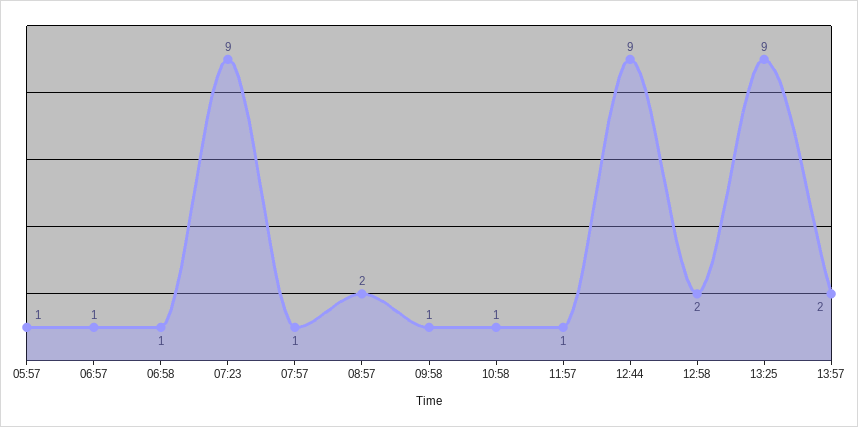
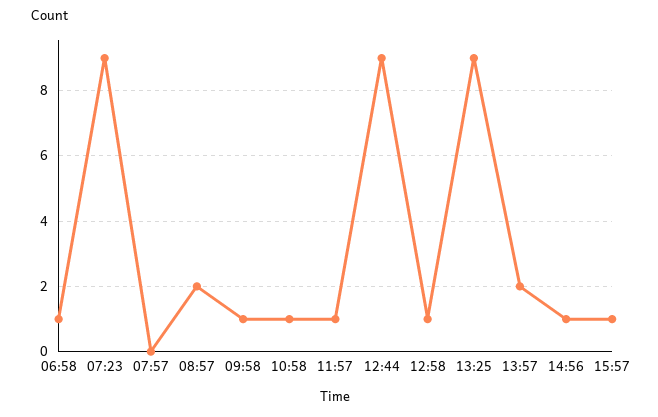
05:57: 1 -> none
06:57: 1 -> none
07:57: 1 -> 0
12:58: 2 -> 1
14:56: none -> 1
15:57: none -> 1

